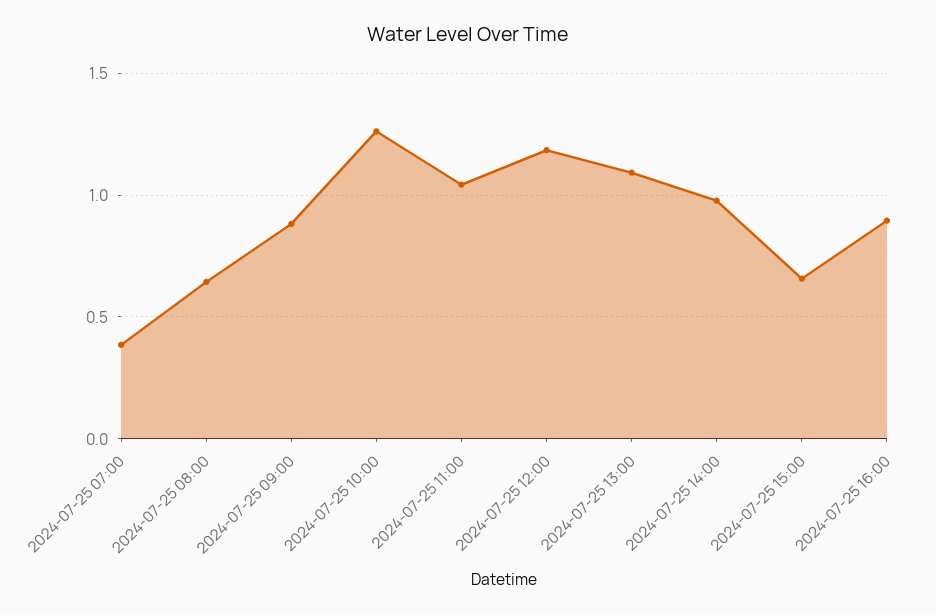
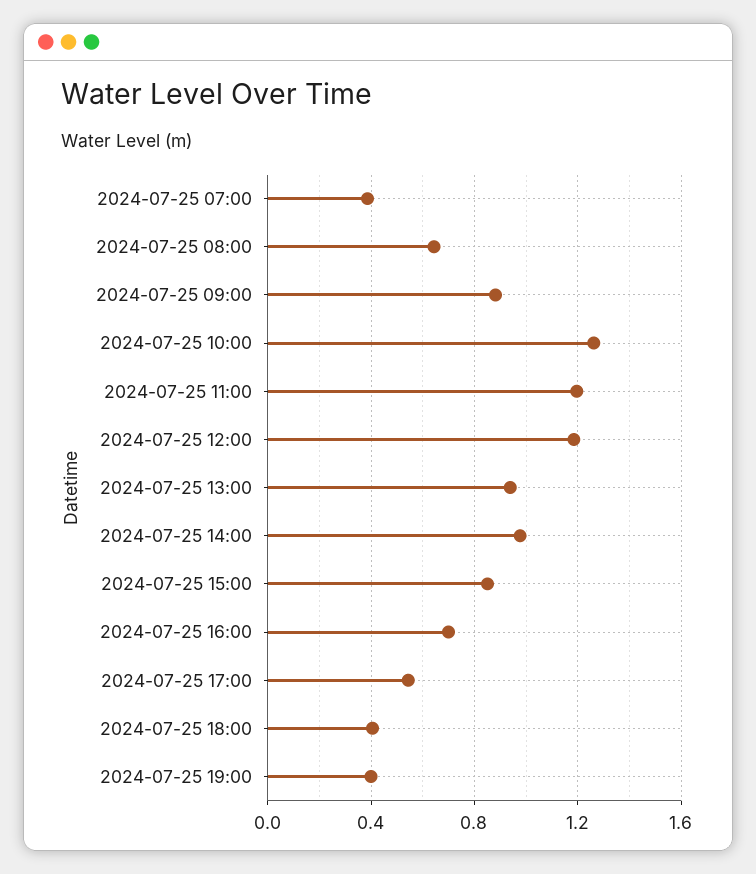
2024-07-25 11:00: 1.05 -> 1.2
2024-07-25 13:00: 1.1 -> 0.95
2024-07-25 15:00: 0.65 -> 0.85
2024-07-25 16:00: 0.9 -> 0.7
2024-07-25 17:00: none -> 0.55
2024-07-25 18:00: none -> 0.4
2024-07-25 19:00: none -> 0.4

